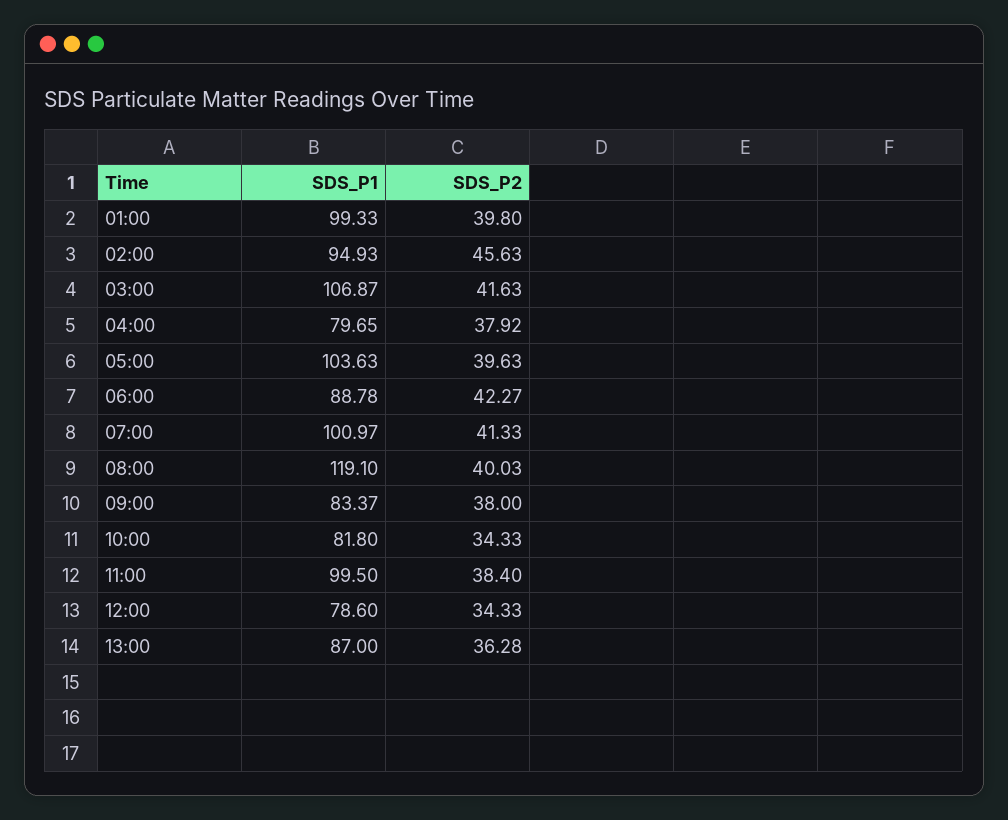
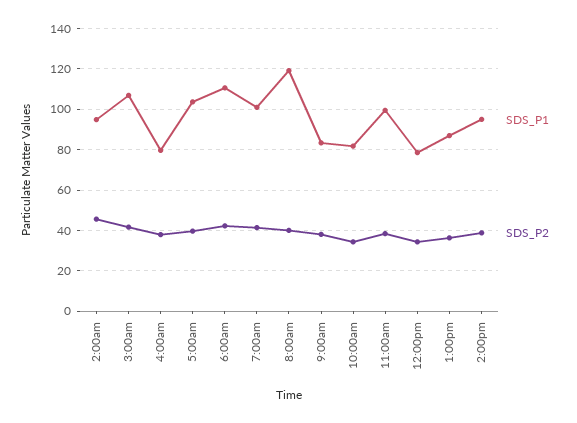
SDS_P1, 01:00: 99.33 -> none
SDS_P2, 01:00: 39.8 -> none
SDS_P1, 06:00: 88.78 -> 110
SDS_P1, 2:00pm: none -> 95
SDS_P2, 2:00pm: none -> 40

